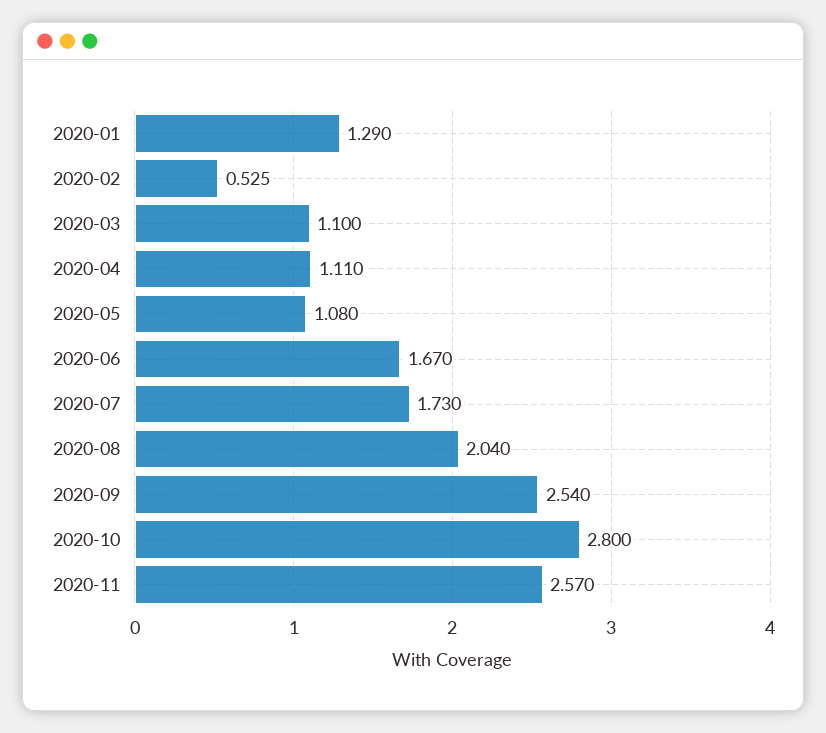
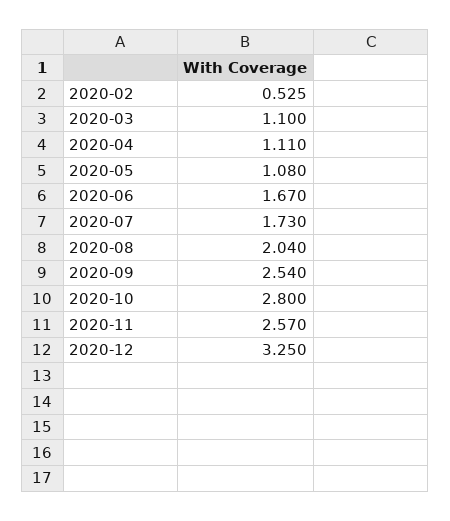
2020-01: 1.29 -> none
2020-12: none -> 3.25

